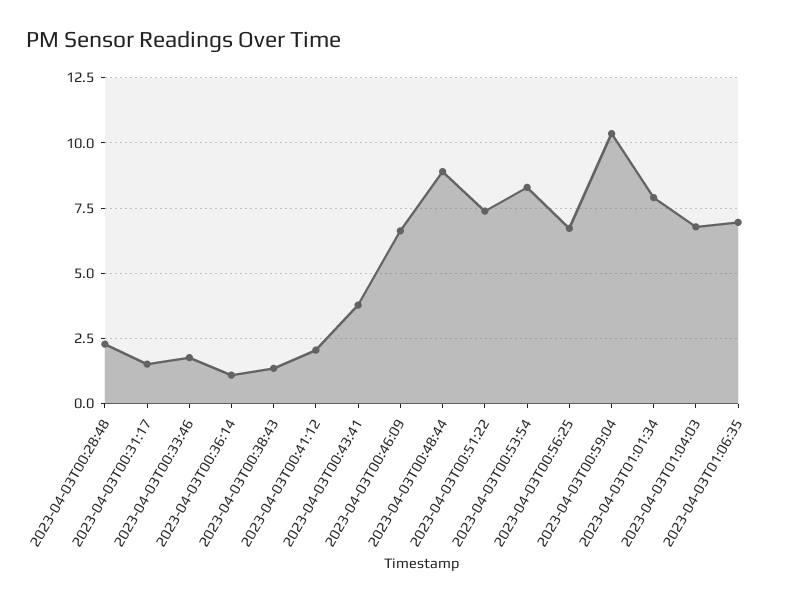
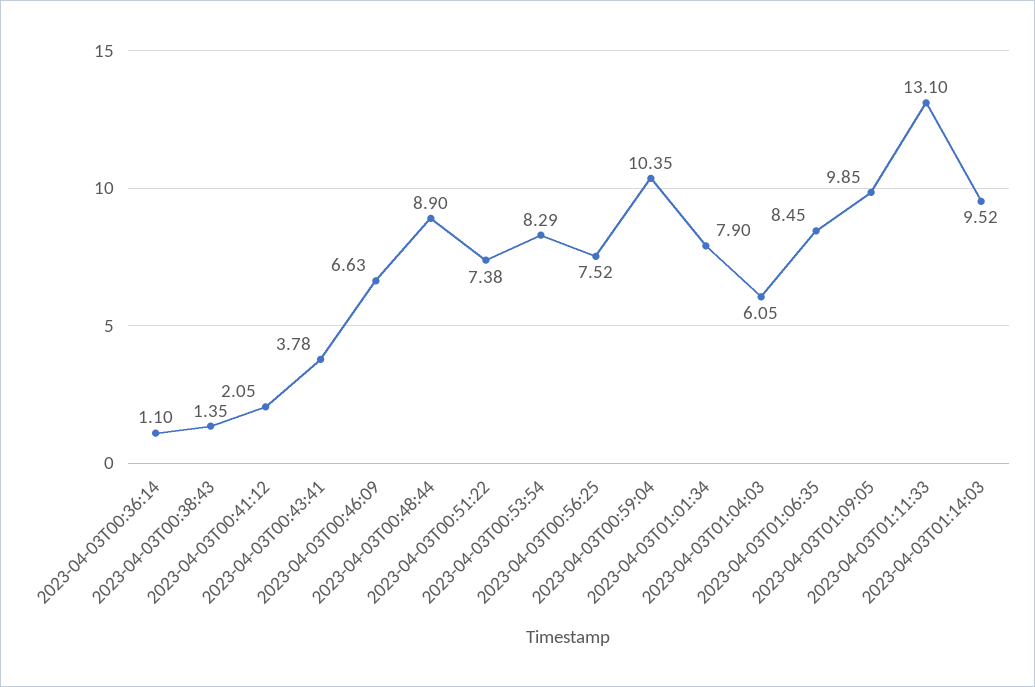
2023-04-03T00:28:48: 2.25 -> none
2023-04-03T00:31:17: 1.5 -> none
2023-04-03T00:33:46: 1.75 -> none
2023-04-03T00:56:25: 6.75 -> 7.52
2023-04-03T01:04:03: 6.75 -> 6.05
2023-04-03T01:06:35: 7 -> 8.45
2023-04-03T01:09:05: none -> 9.85
2023-04-03T01:11:33: none -> 13.1
2023-04-03T01:14:03: none -> 9.52

